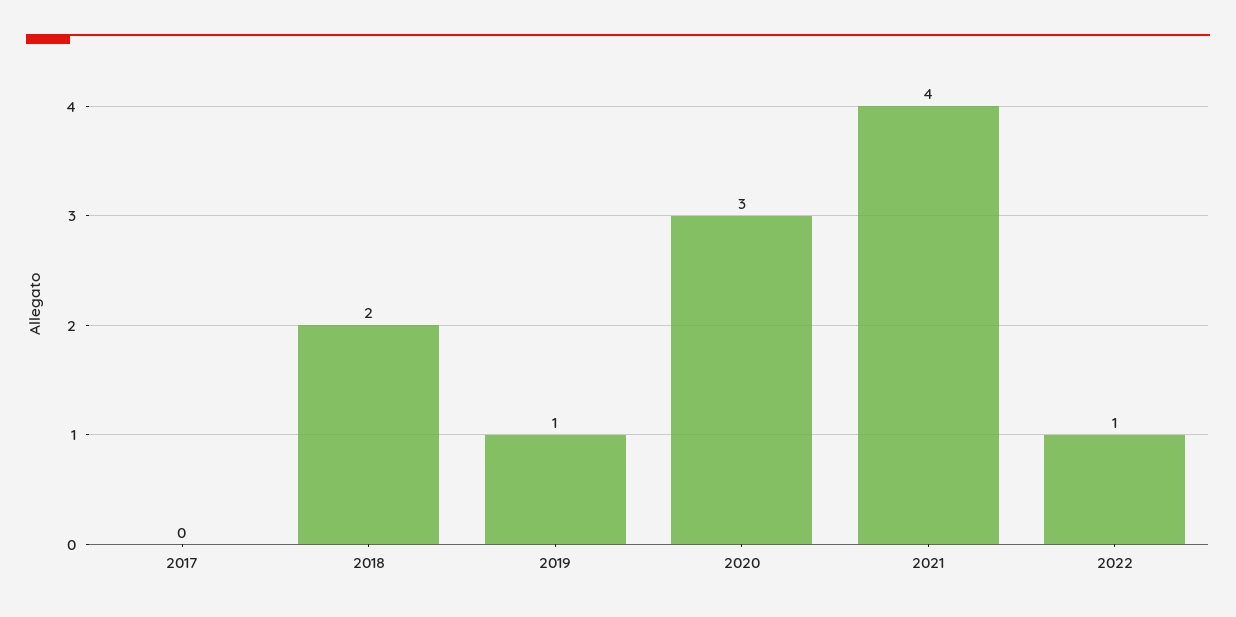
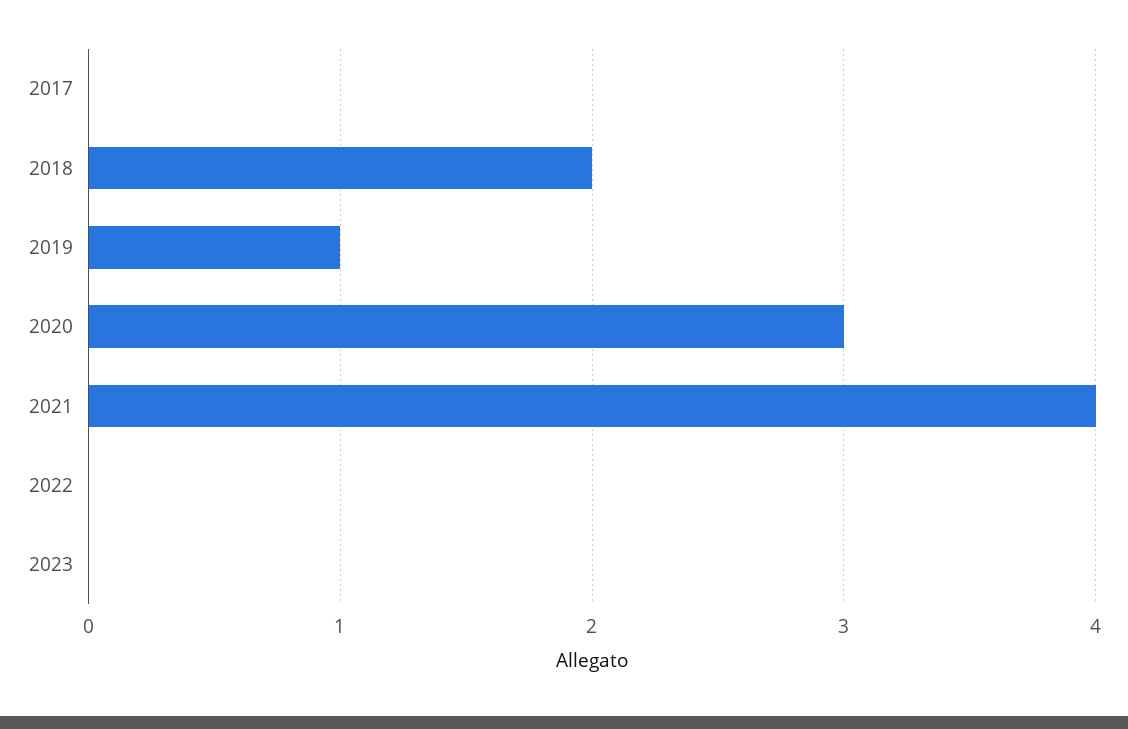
2022: 1 -> 0
2023: none -> 0

